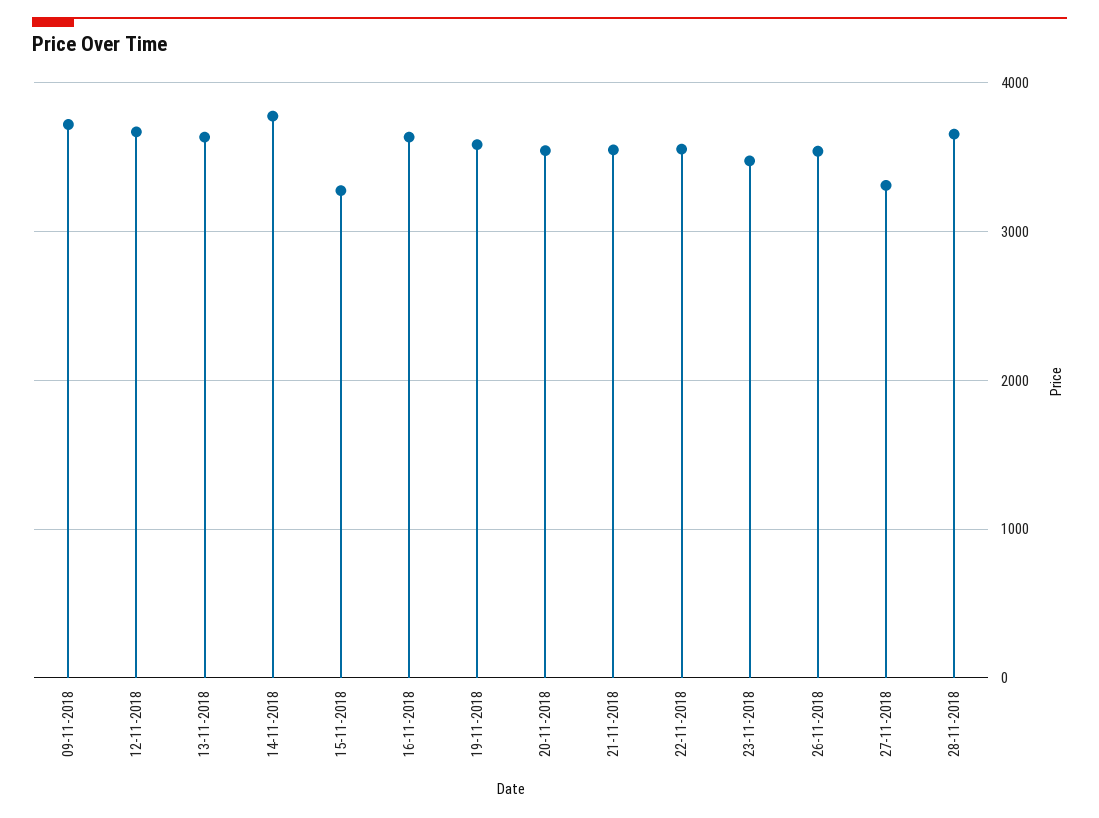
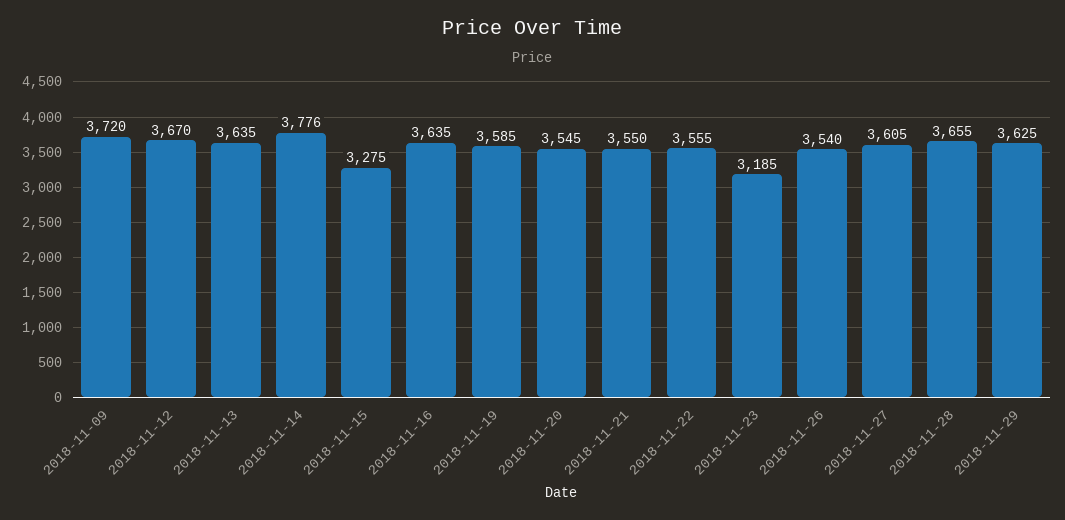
23-11-2018: 3500 -> 3185
27-11-2018: 3300 -> 3605
2018-11-29: none -> 3625

